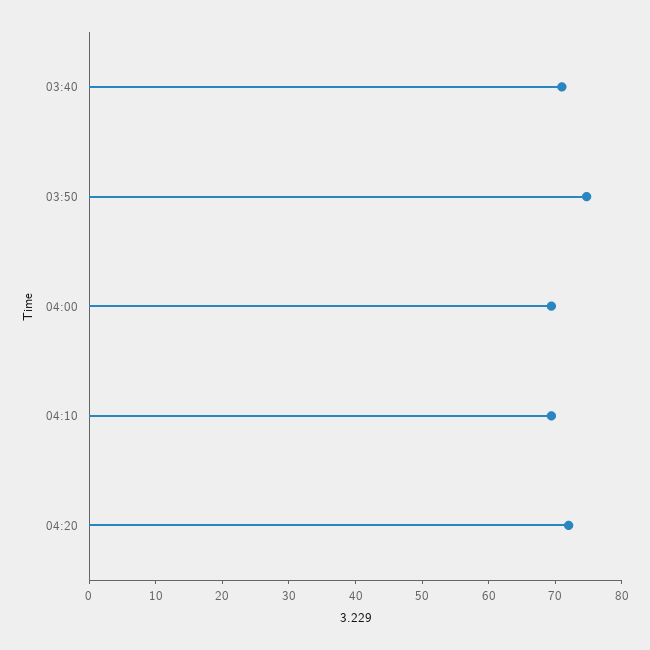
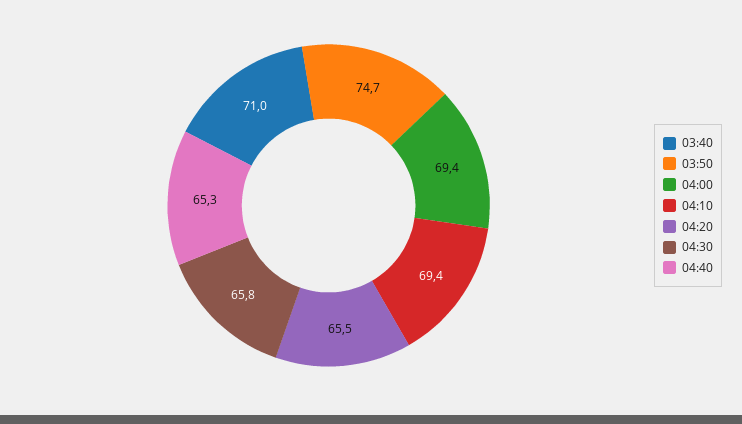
04:20: 72 -> 65.5
04:30: none -> 65.8
04:40: none -> 65.3

